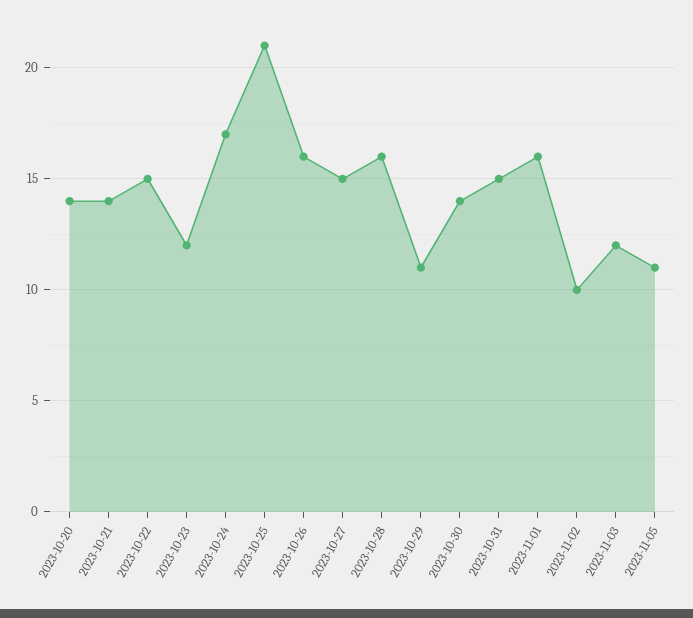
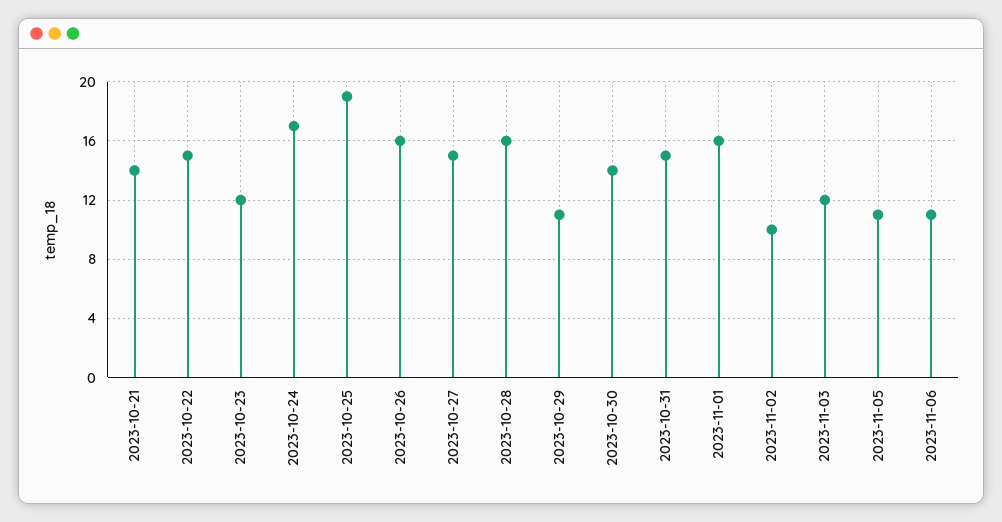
2023-10-20: 14 -> none
2023-10-25: 21 -> 19
2023-11-06: none -> 11

